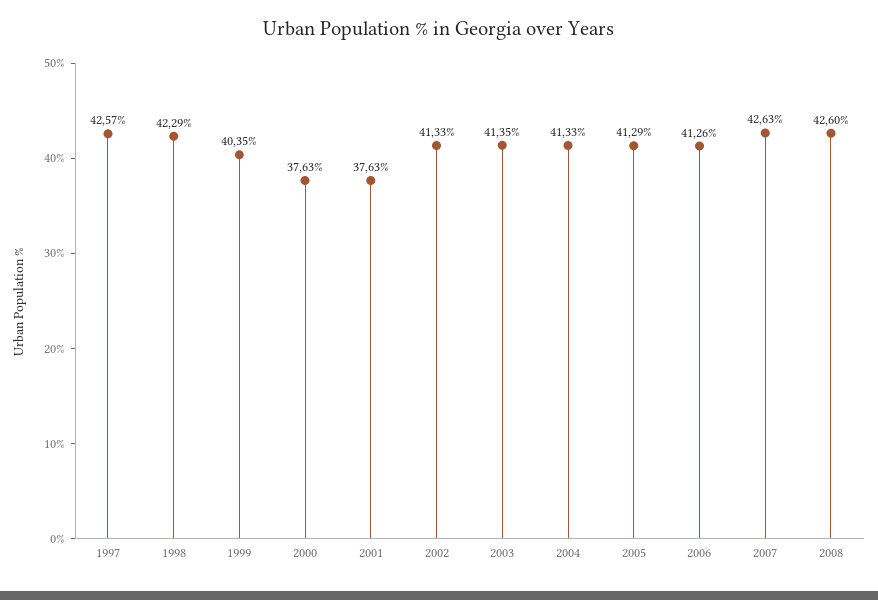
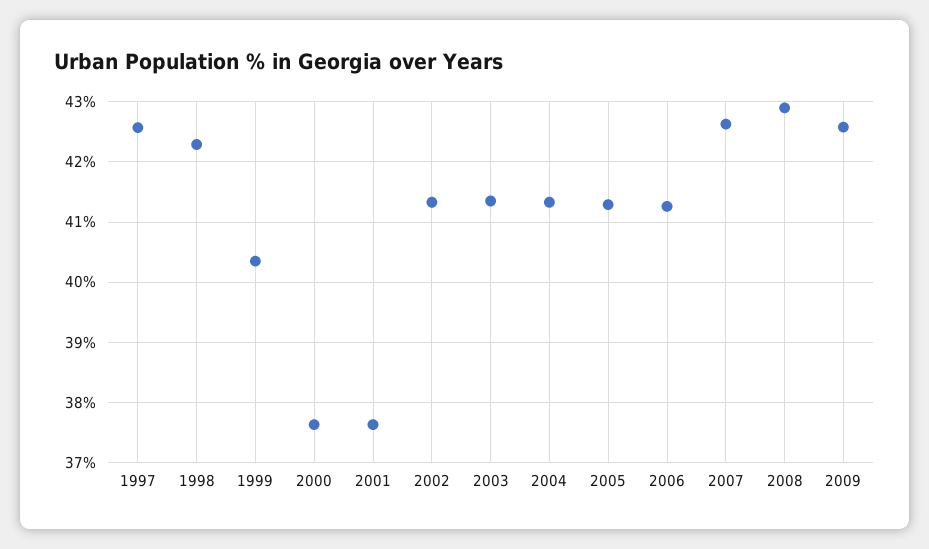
2008: 42.6 -> 42.9
2009: none -> 42.6

